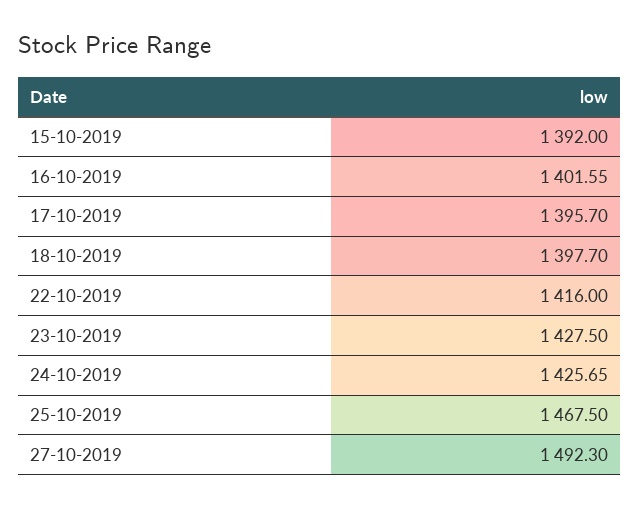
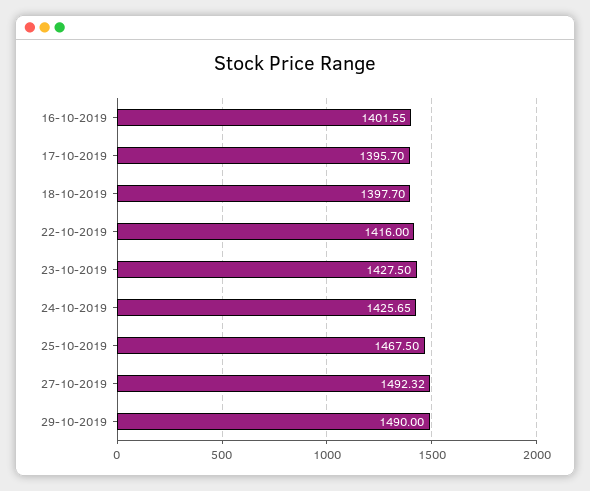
15-10-2019: 1392 -> none
27-10-2019: 1492.3 -> 1492.32
29-10-2019: none -> 1490

